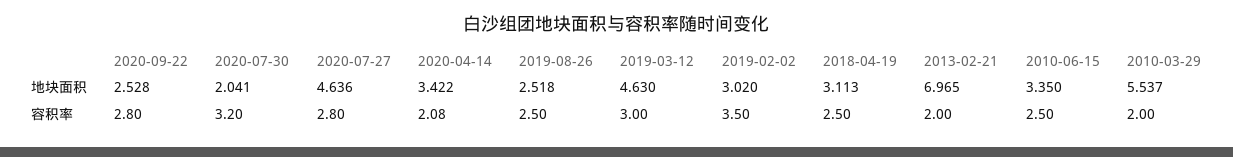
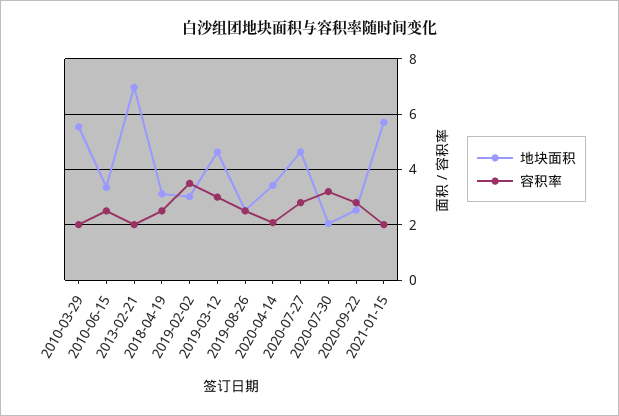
地块面积, 2021-01-15: none -> 5.75
容积率, 2021-01-15: none -> 2

